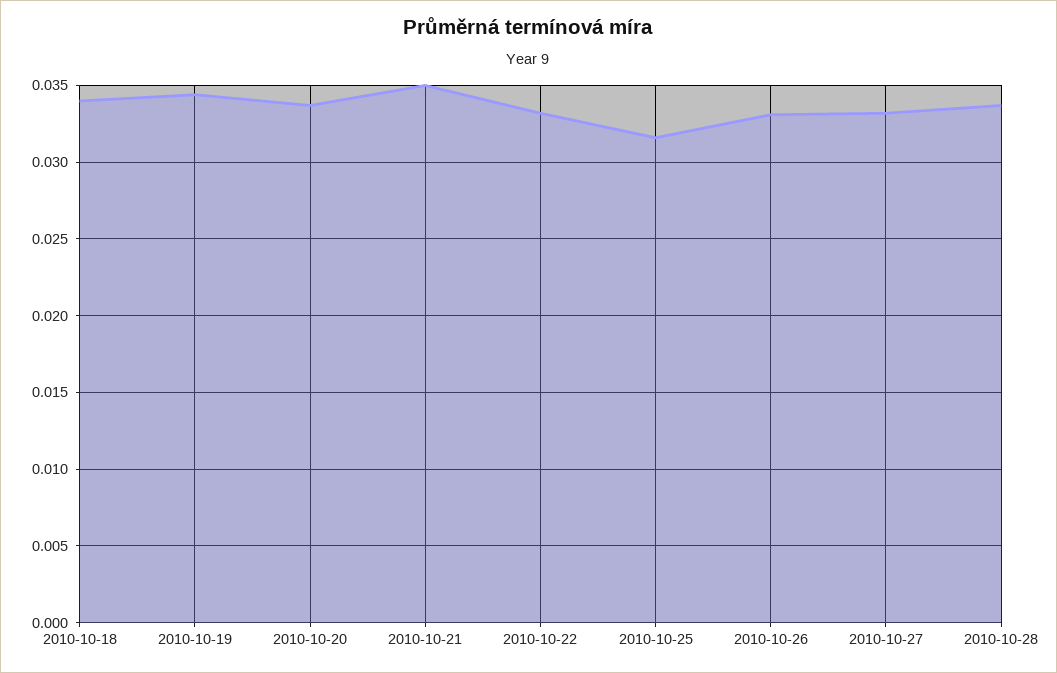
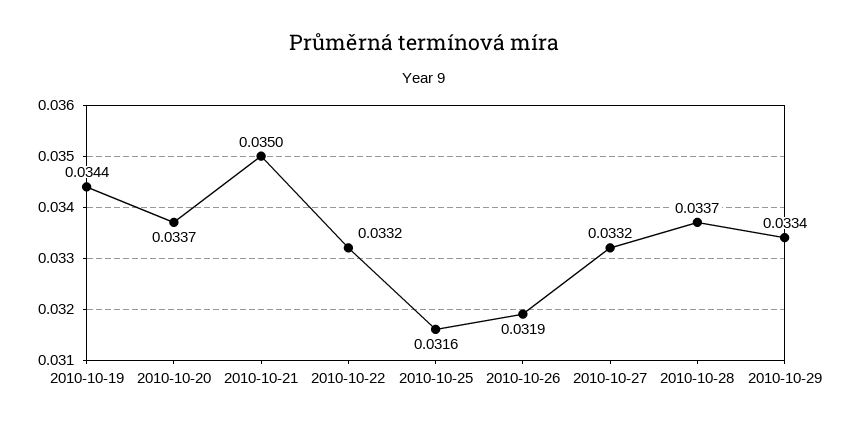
2010-10-18: 0.034 -> none
2010-10-26: 0.033 -> 0.0319
2010-10-29: none -> 0.0334

